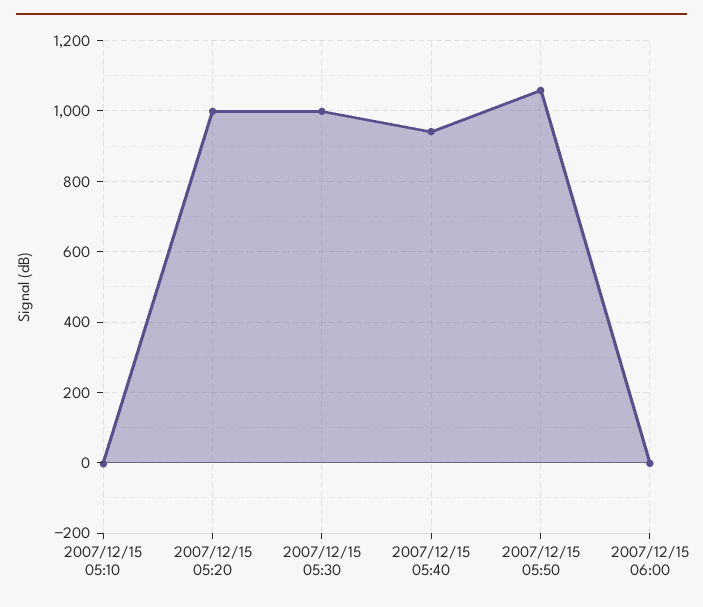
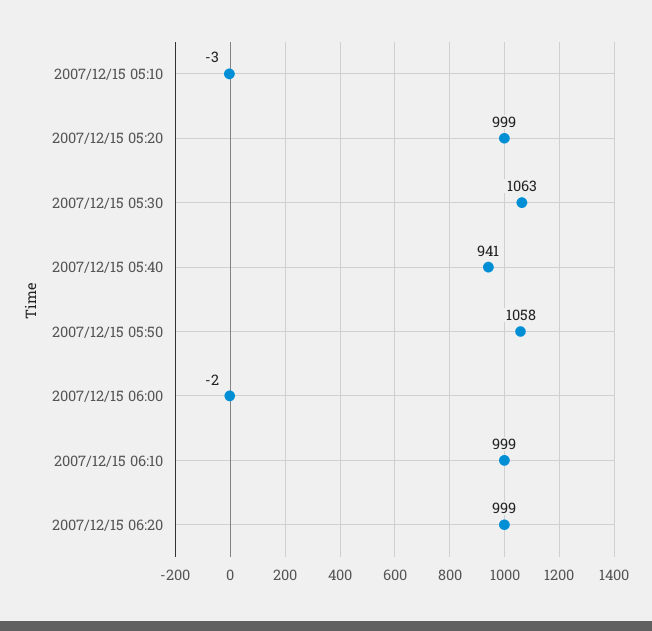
2007/12/15 05:30: 1000 -> 1063
2007/12/15 06:10: none -> 999
2007/12/15 06:20: none -> 999

